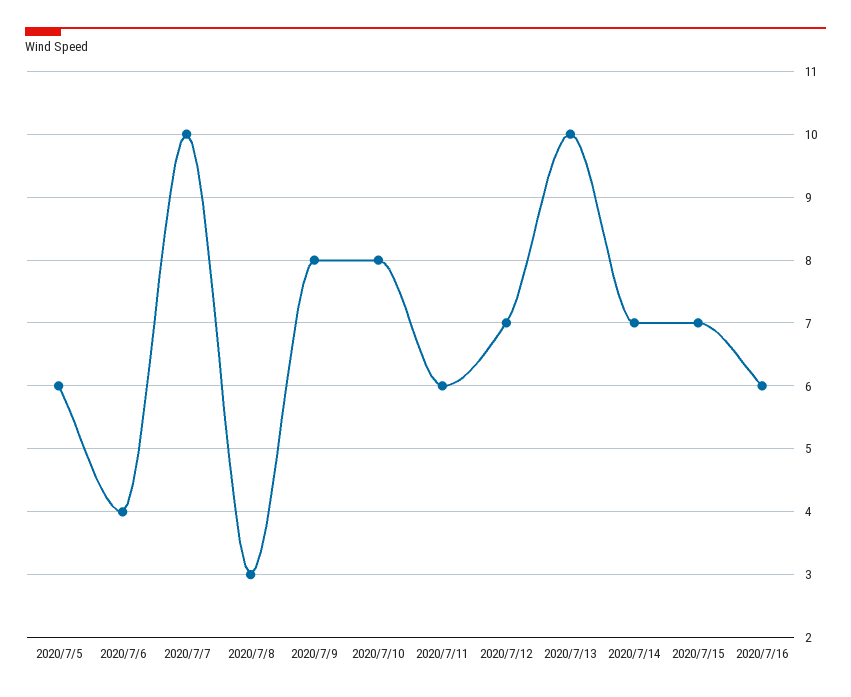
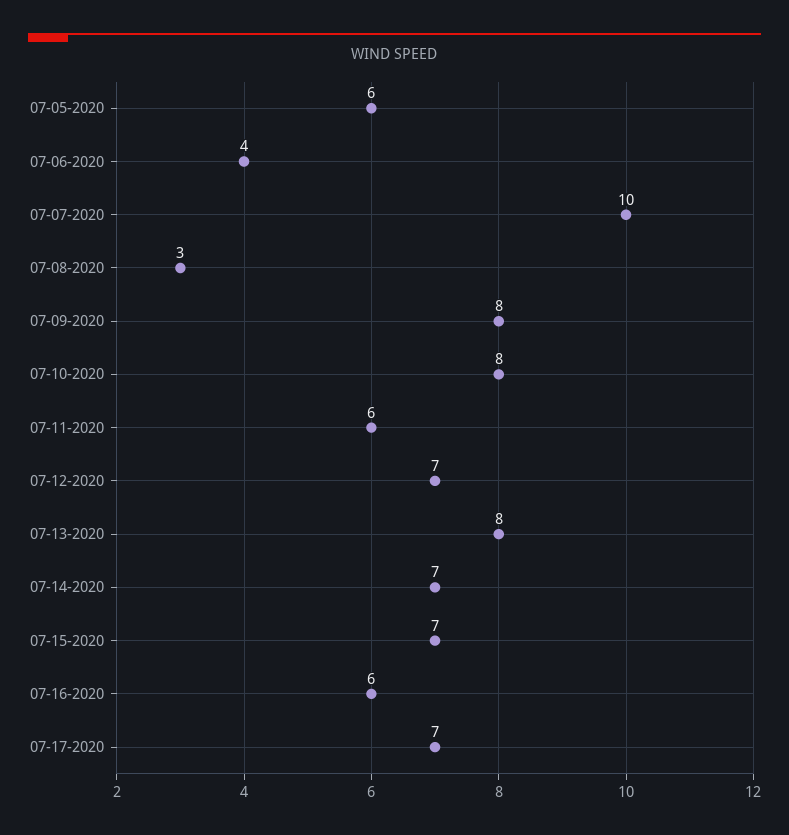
2020/7/13: 10 -> 8
07-17-2020: none -> 7

